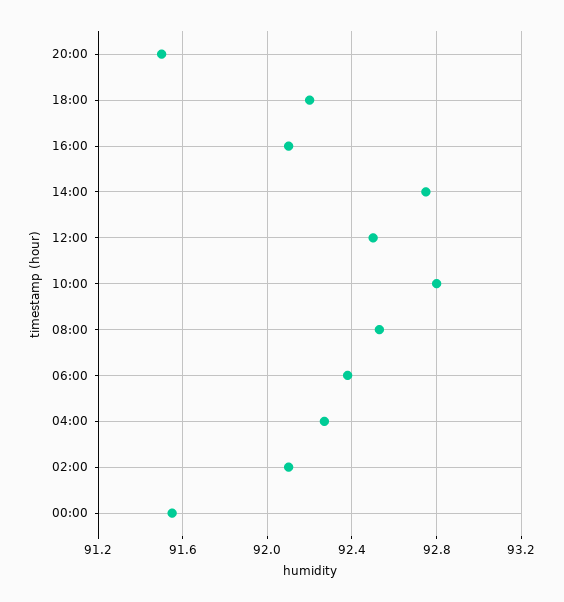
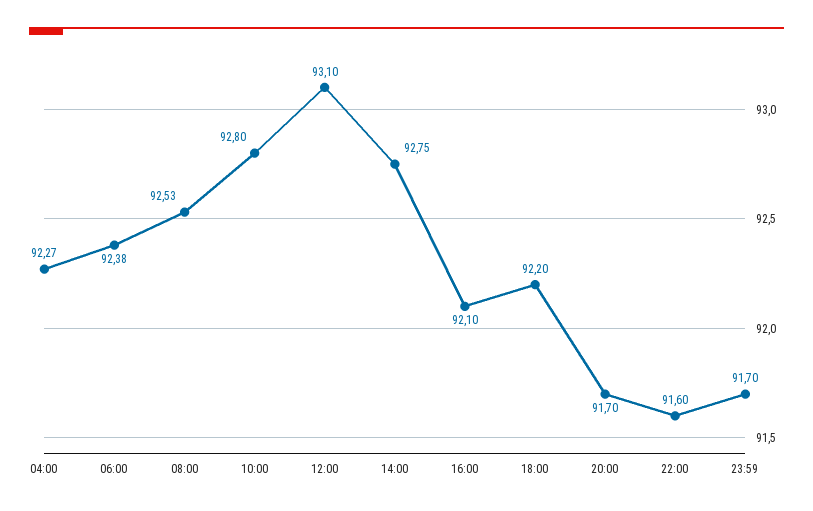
20:00: 91.5 -> 91.7
12:00: 92.5 -> 93.1
02:00: 92.1 -> none
00:00: 91.55 -> none
22:00: none -> 91.6
23:59: none -> 91.7

